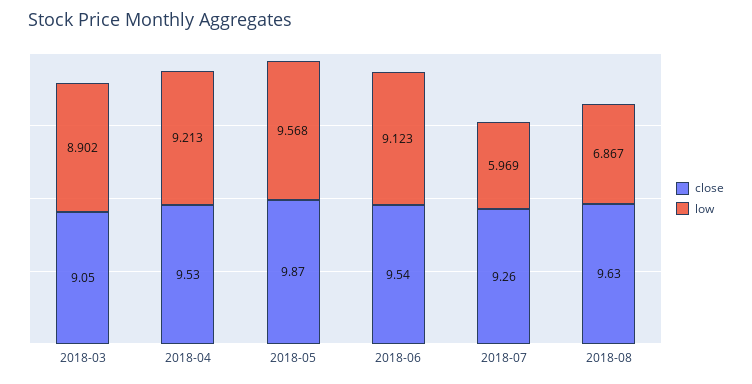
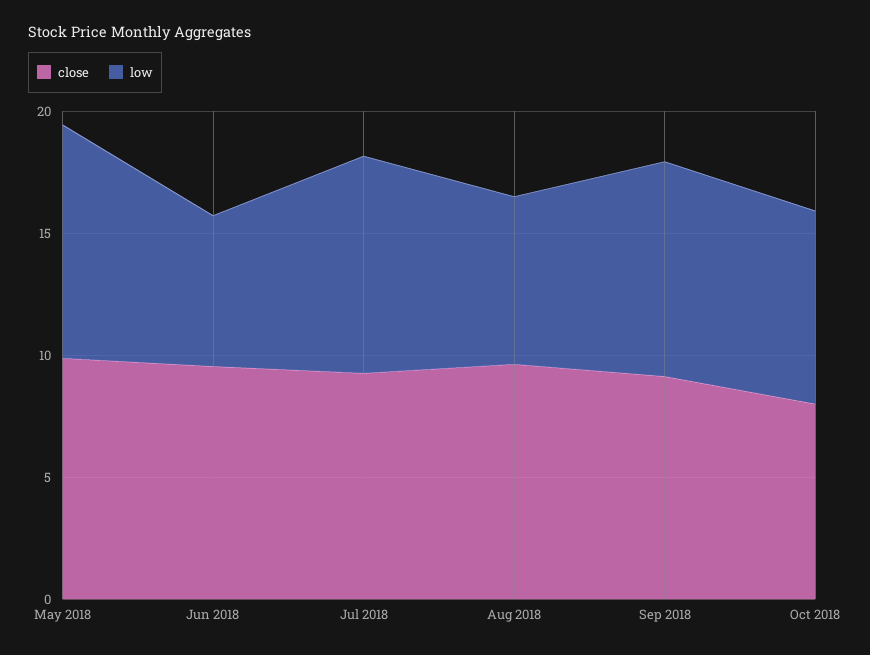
close, 2018-03: 9.05 -> none
low, 2018-03: 8.902 -> none
close, 2018-04: 9.53 -> none
low, 2018-04: 9.213 -> none
low, 2018-06: 9.123 -> 6
low, 2018-07: 5.969 -> 9
close, Sep 2018: none -> 9
low, Sep 2018: none -> 9
close, Oct 2018: none -> 8
low, Oct 2018: none -> 8

